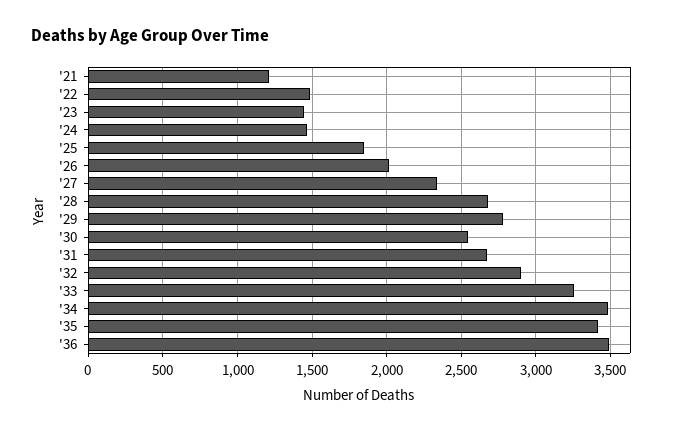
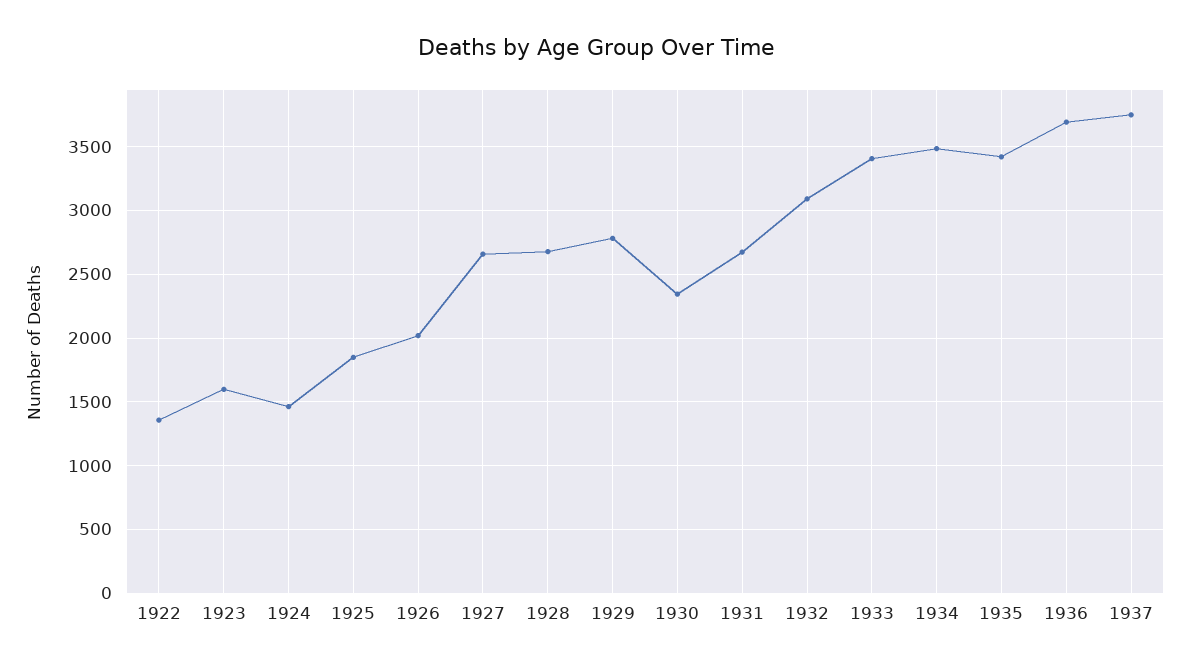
'21: 1200 -> none
'22: 1500 -> 1350
'23: 1450 -> 1600
'27: 2350 -> 2650
'30: 2550 -> 2350
'32: 2900 -> 3100
'33: 3250 -> 3400
'36: 3500 -> 3700
1937: none -> 3750

